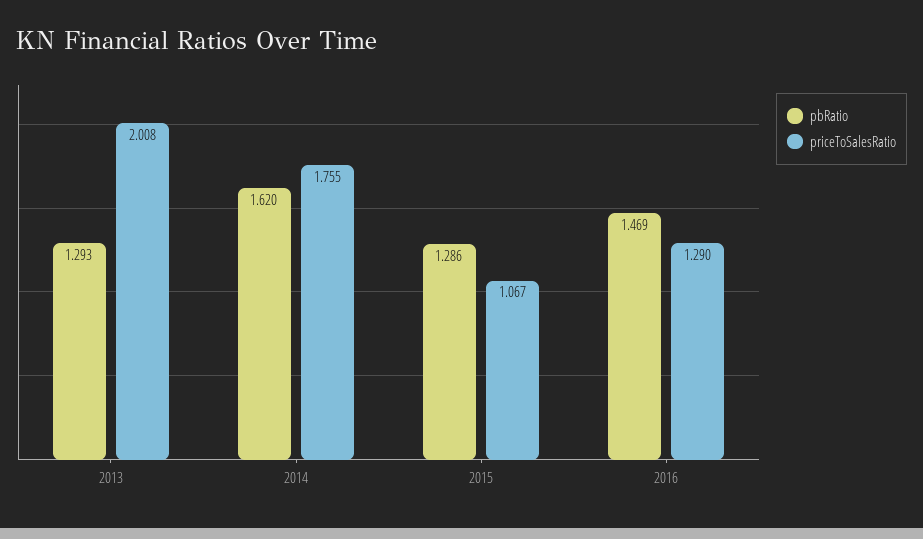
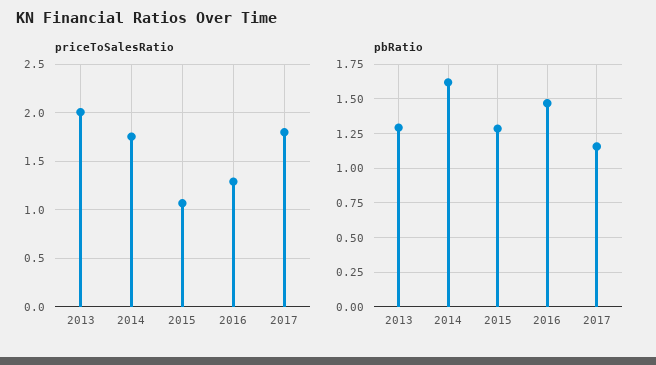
priceToSalesRatio, 2017: none -> 1.8
pbRatio, 2017: none -> 1.15

